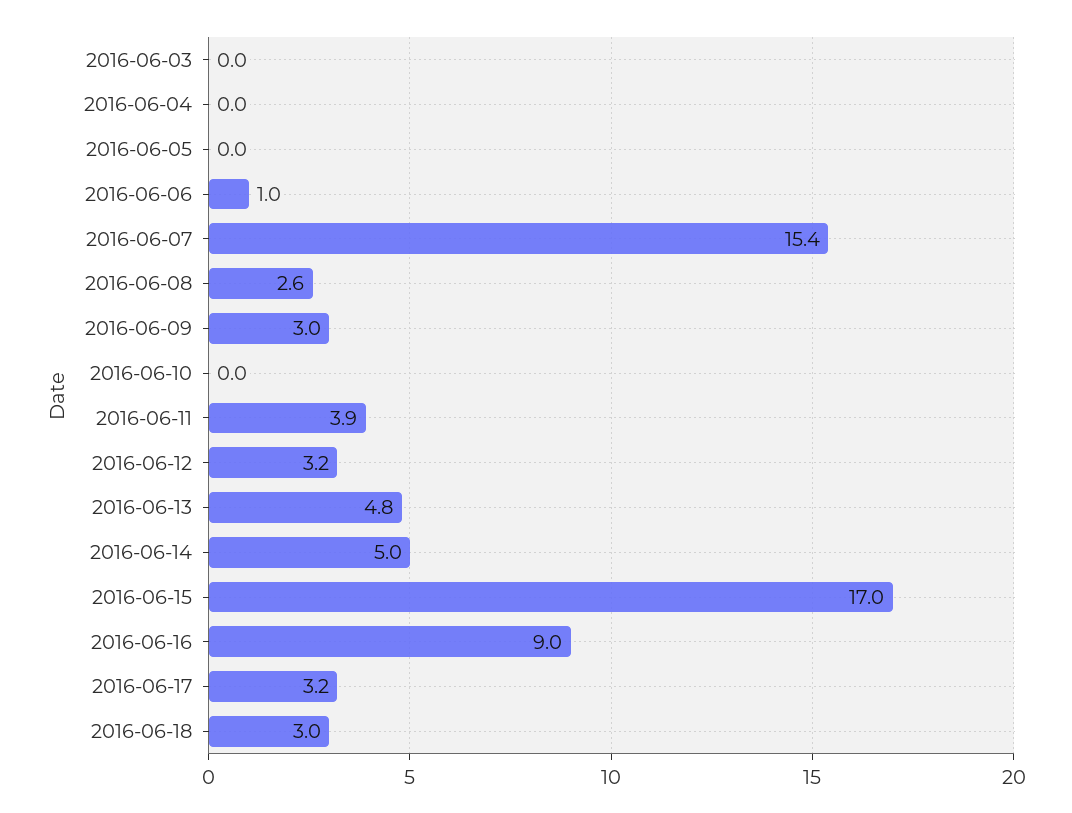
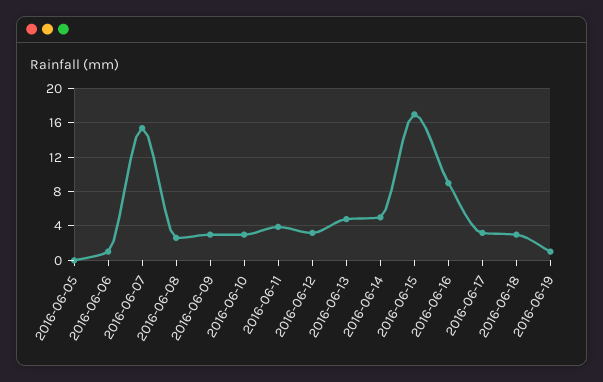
2016-06-03: 0 -> none
2016-06-04: 0 -> none
2016-06-10: 0 -> 3
2016-06-19: none -> 1

